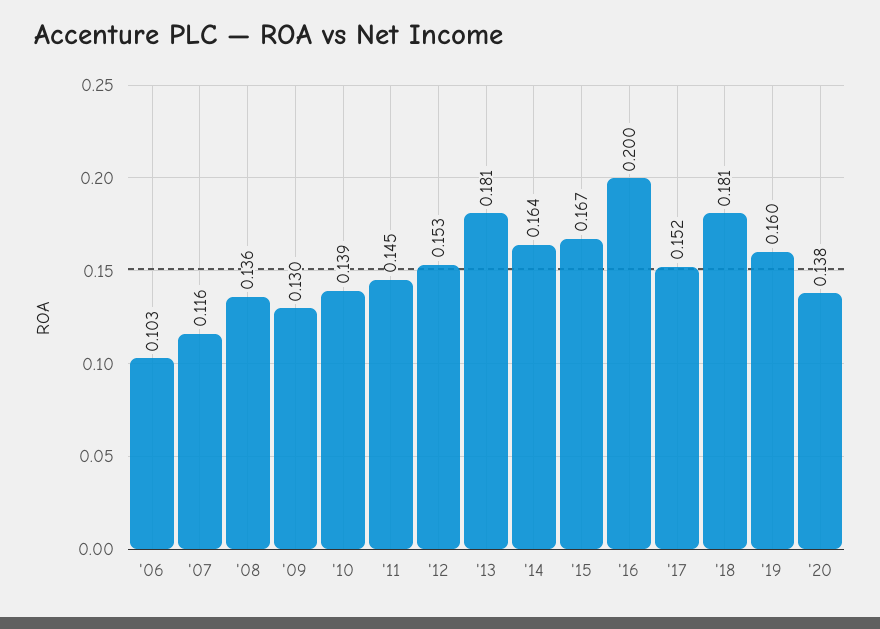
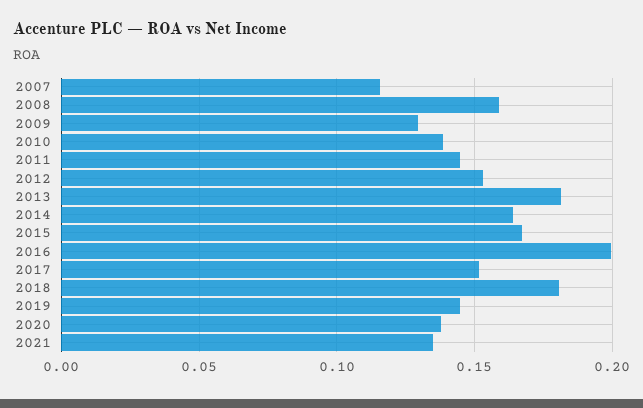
'06: 0.103 -> none
'08: 0.136 -> 0.16
'19: 0.16 -> 0.145
2021: none -> 0.135

